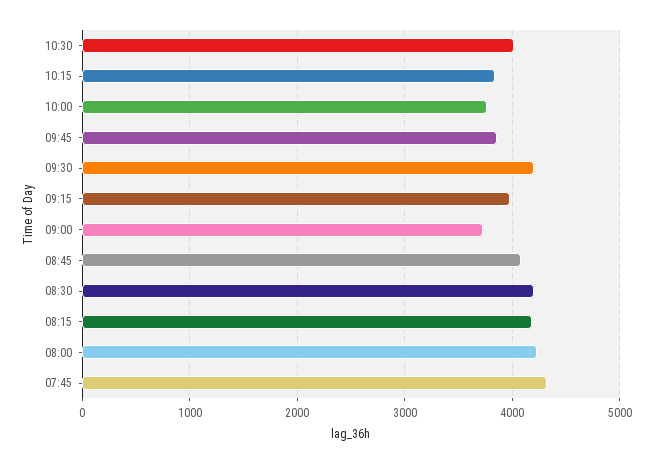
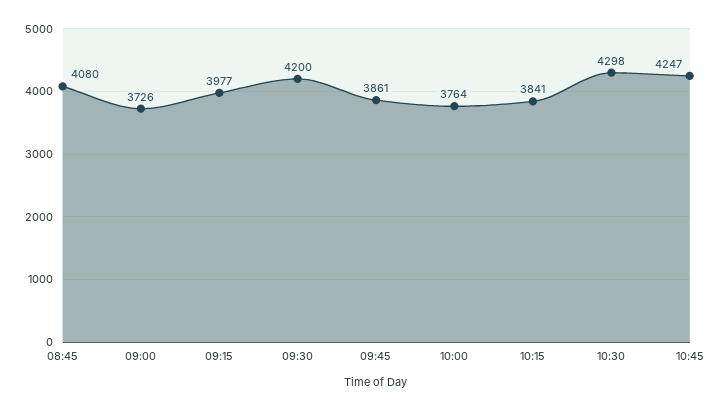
10:30: 4000 -> 4298
08:30: 4200 -> none
08:15: 4200 -> none
08:00: 4200 -> none
07:45: 4300 -> none
10:45: none -> 4247

